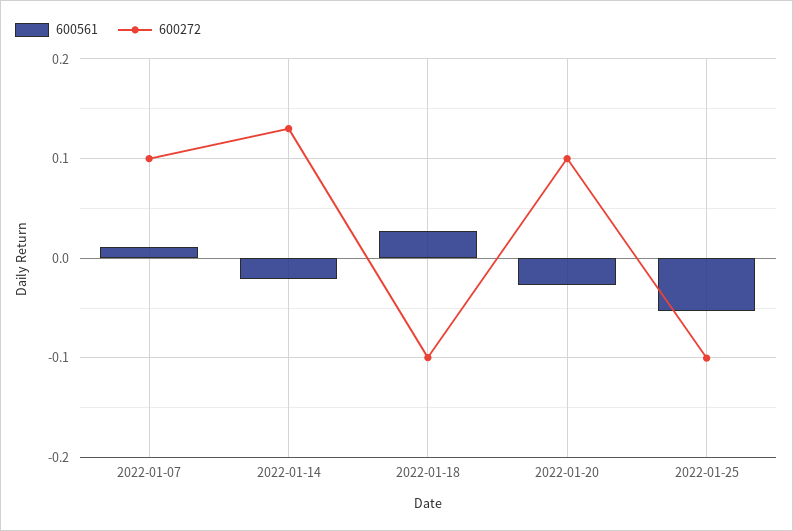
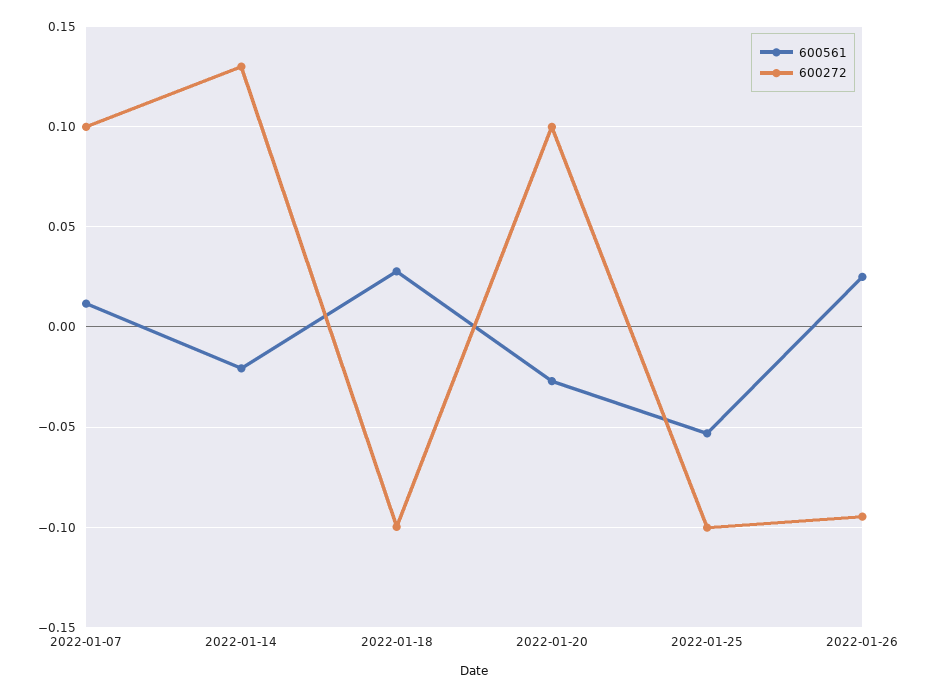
600561, 2022-01-26: none -> 0.025
600272, 2022-01-26: none -> -0.095

